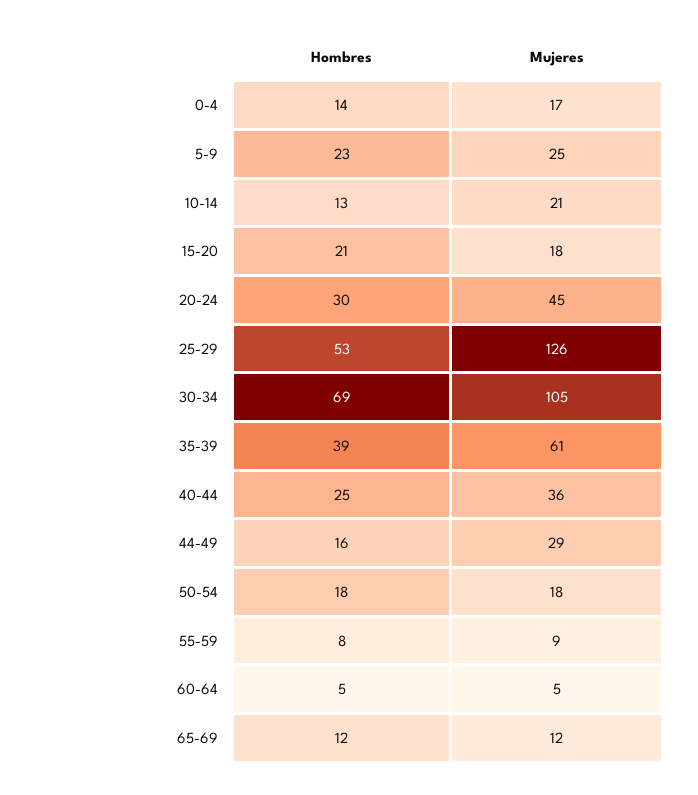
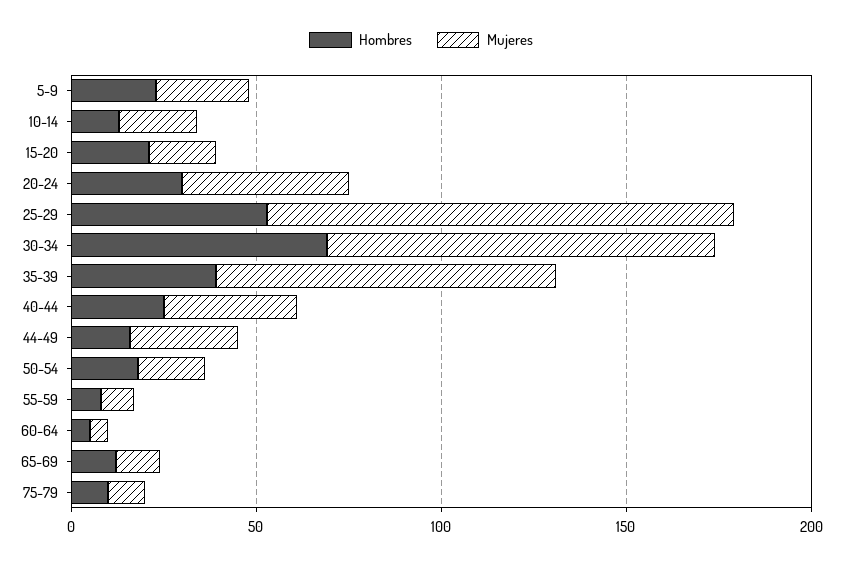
Hombres, 0-4: 14 -> none
Mujeres, 0-4: 17 -> none
Mujeres, 35-39: 61 -> 90
Hombres, 75-79: none -> 10
Mujeres, 75-79: none -> 10

